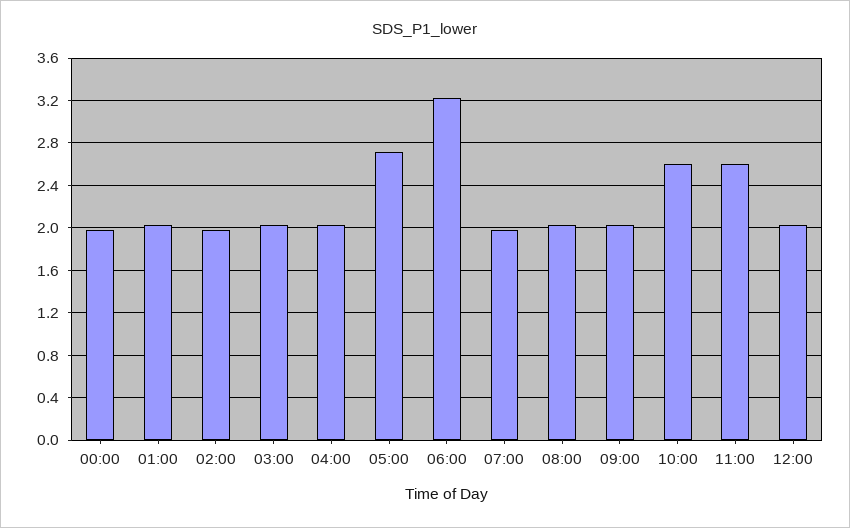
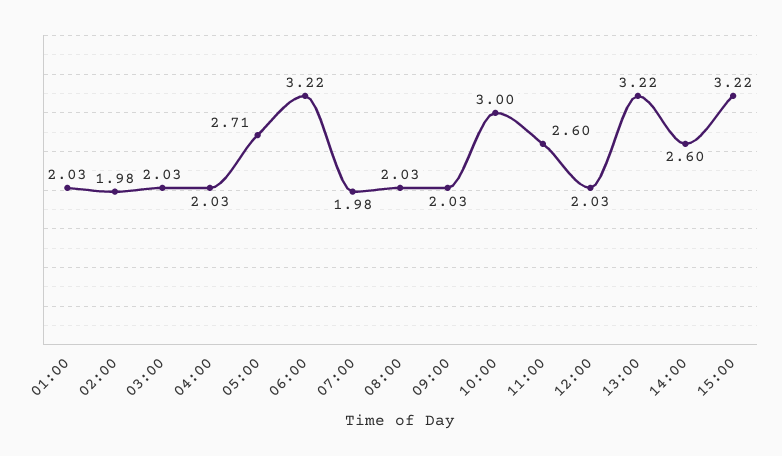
00:00: 2 -> none
10:00: 2.6 -> 3
13:00: none -> 3.22
14:00: none -> 2.6
15:00: none -> 3.22

